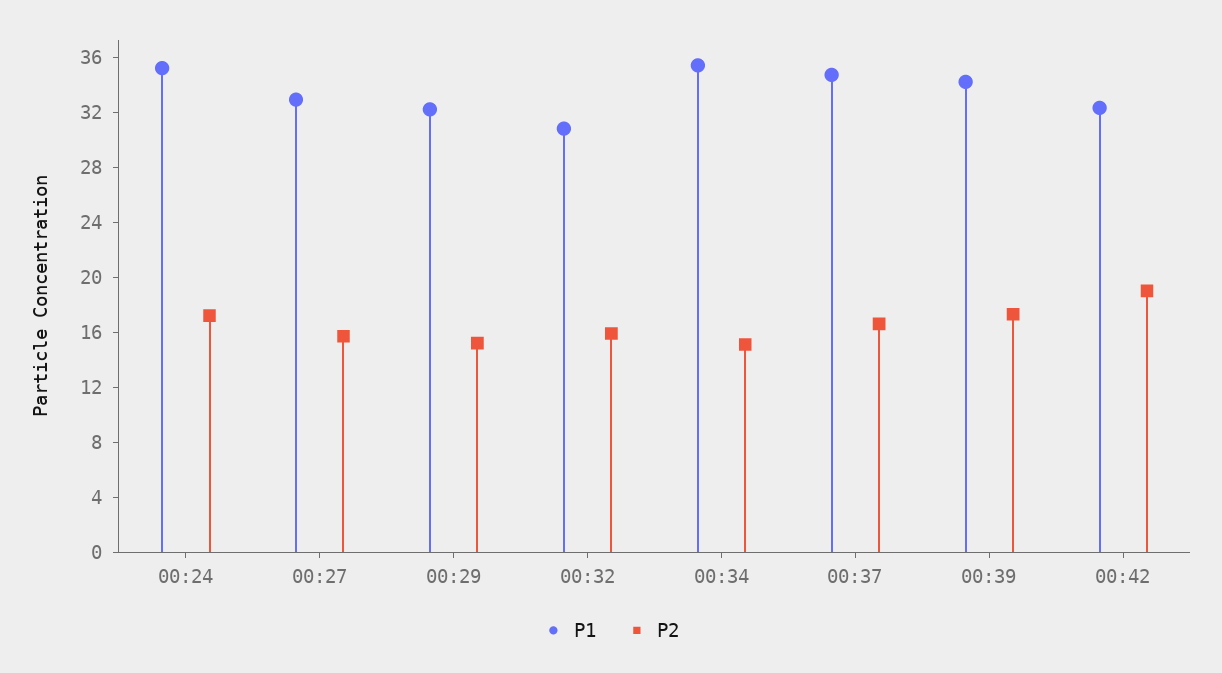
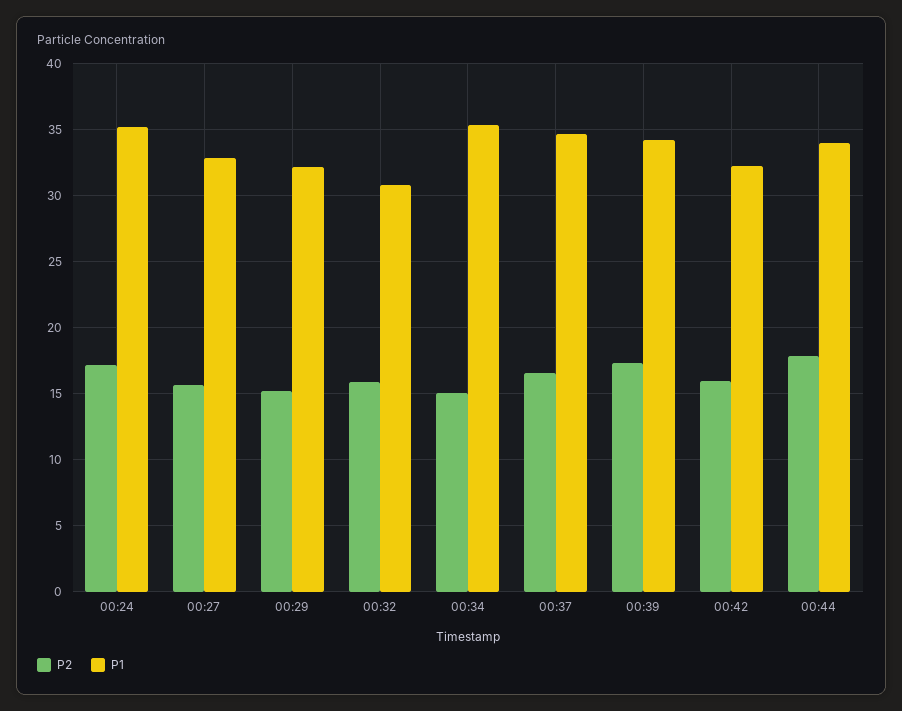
P2, 00:42: 19 -> 16
P2, 00:44: none -> 18
P1, 00:44: none -> 34

